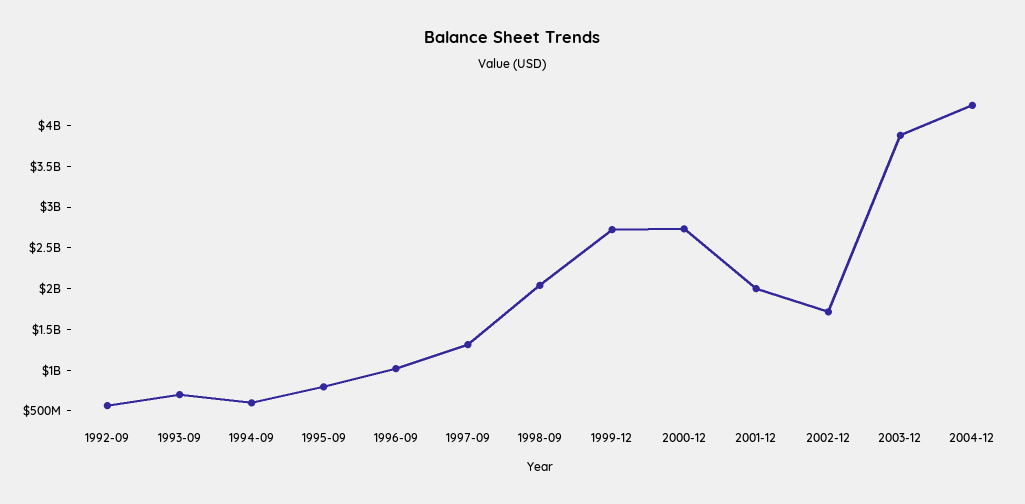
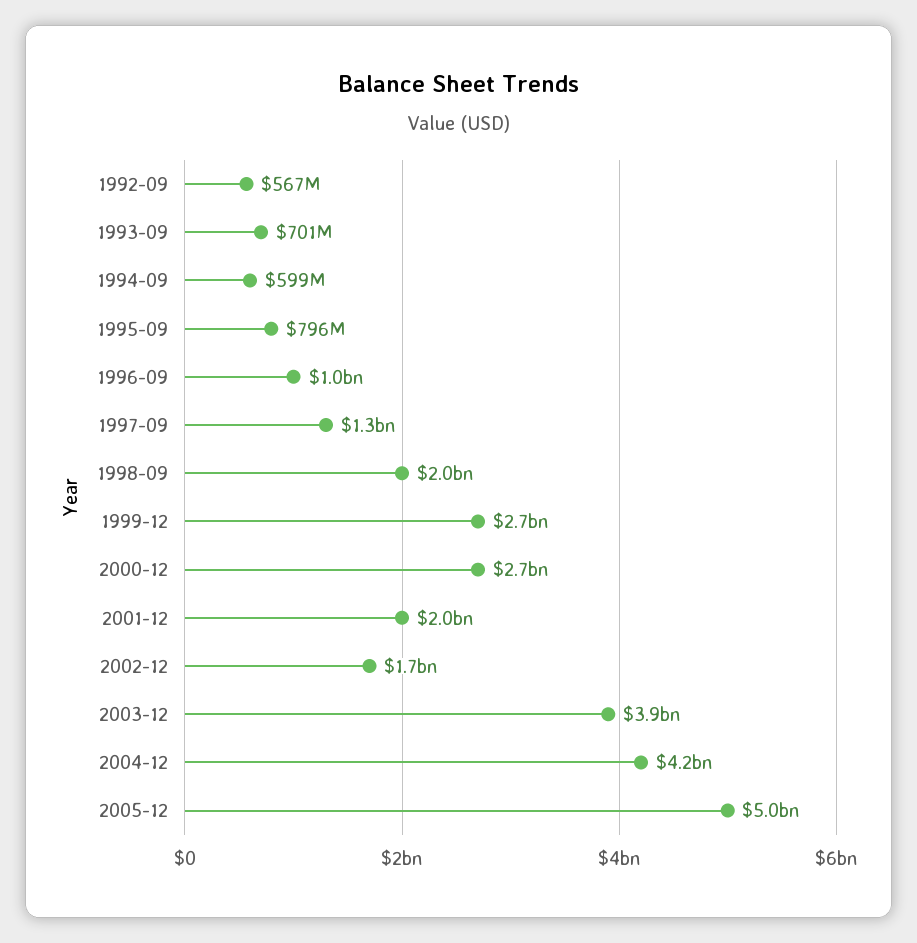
2005-12: none -> 5000000000

